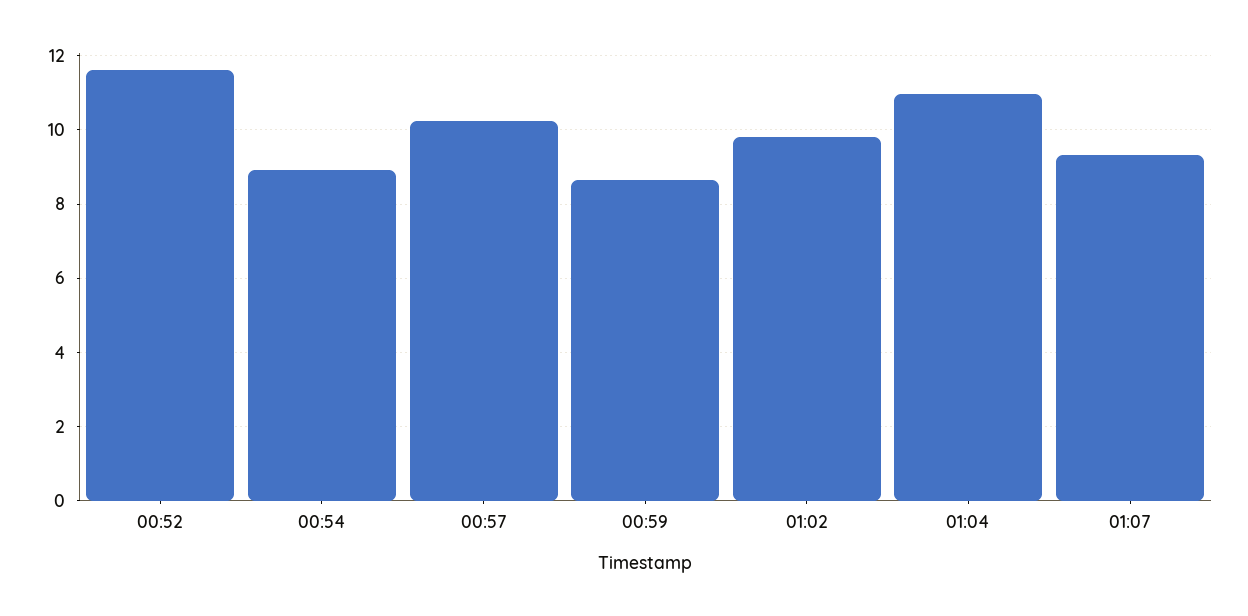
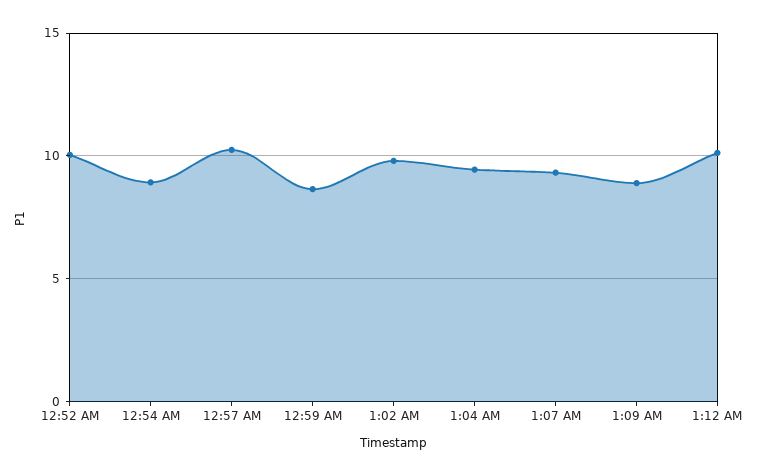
00:52: 11.6 -> 10
01:04: 11 -> 9.5
1:09 AM: none -> 9
1:12 AM: none -> 10

